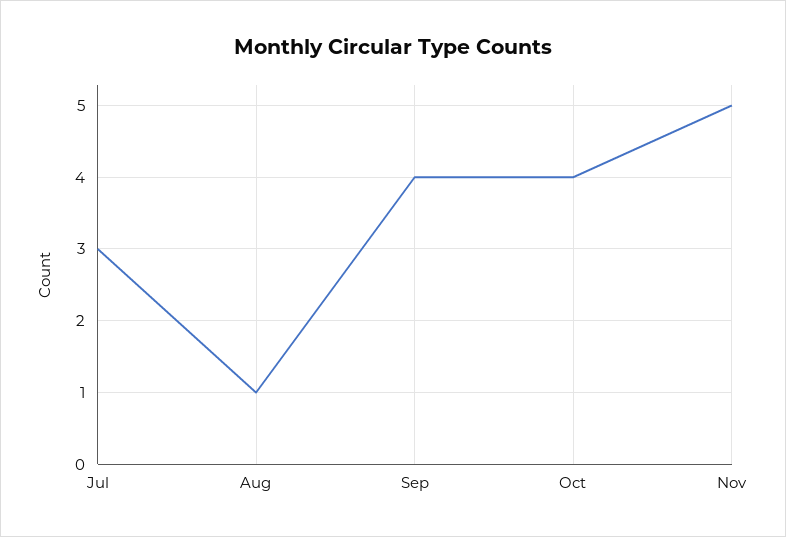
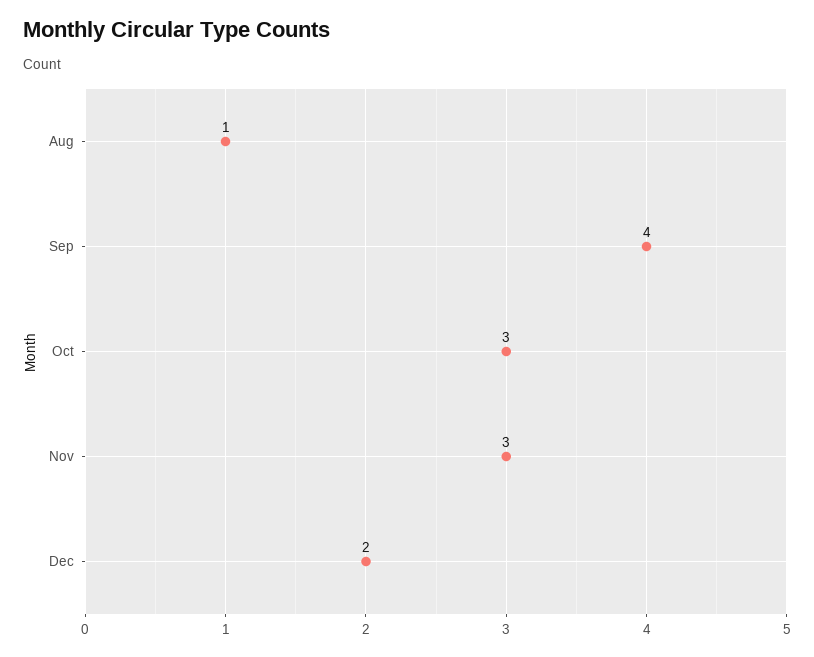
Jul: 3 -> none
Oct: 4 -> 3
Nov: 5 -> 3
Dec: none -> 2

